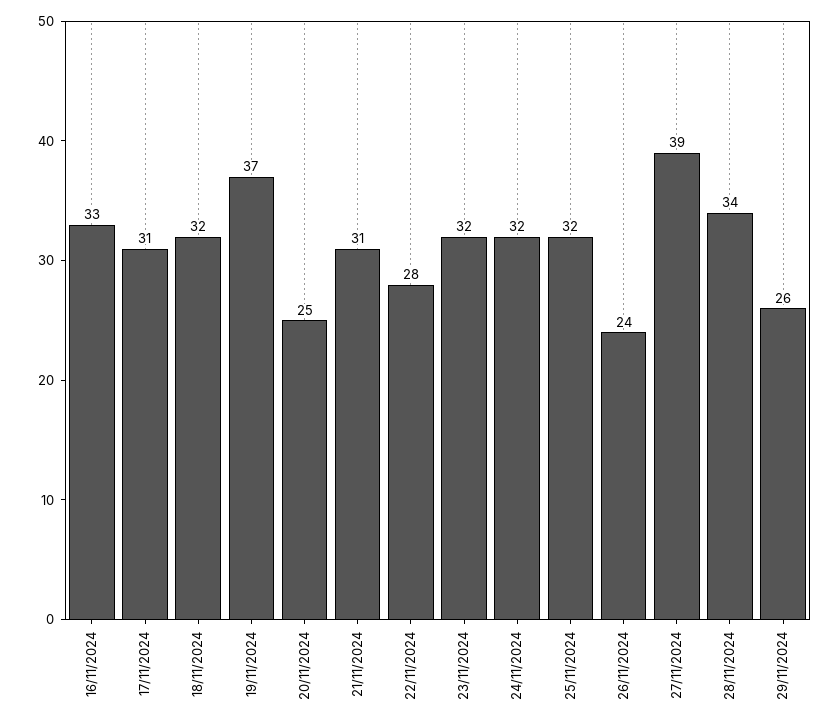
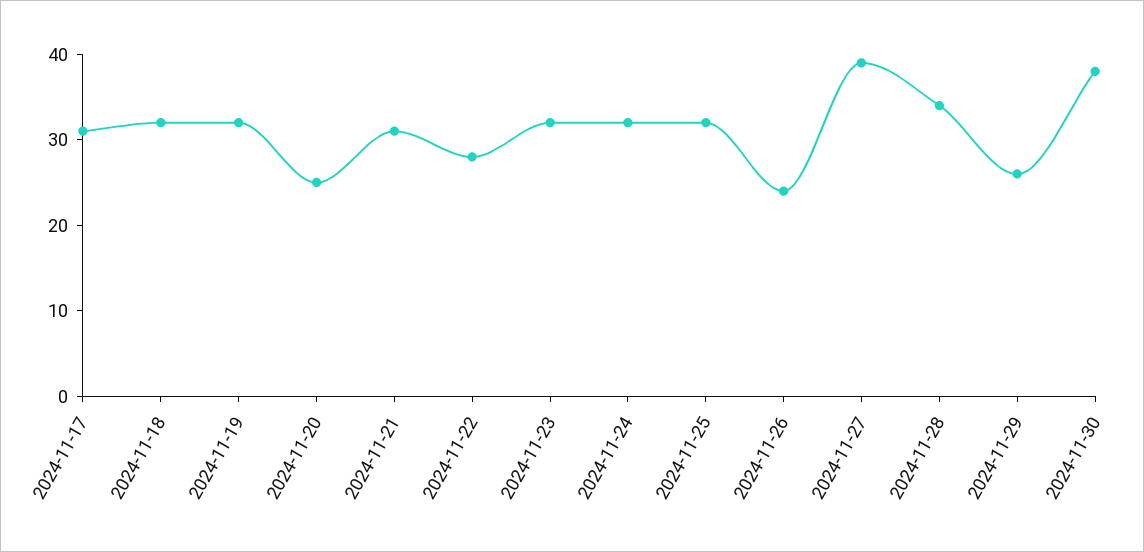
16/11/2024: 33 -> none
19/11/2024: 37 -> 32
2024-11-30: none -> 38

